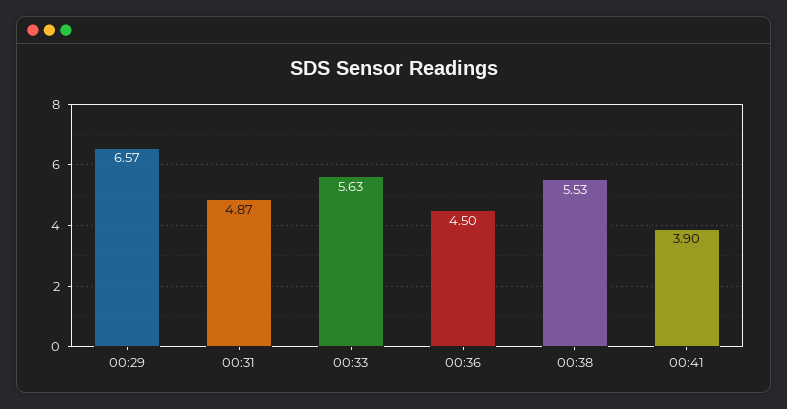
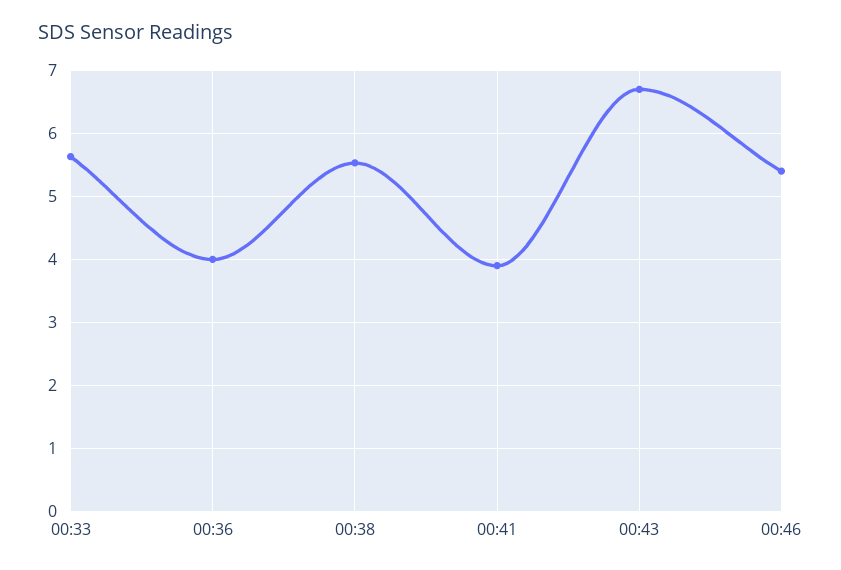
00:29: 6.57 -> none
00:31: 4.87 -> none
00:36: 4.5 -> 4
00:43: none -> 6.7
00:46: none -> 5.4

